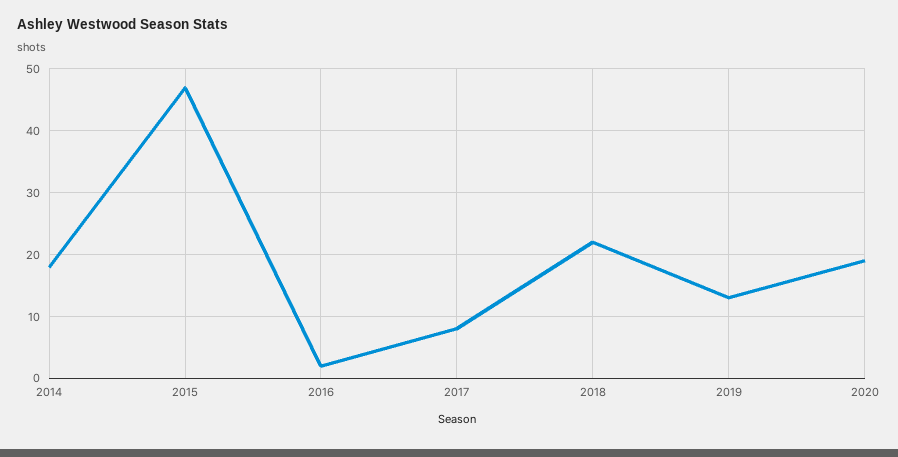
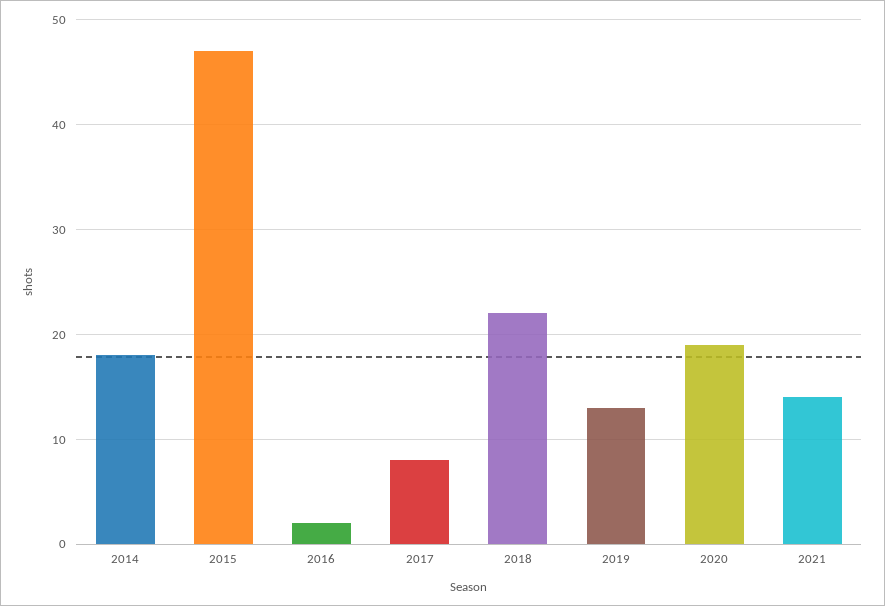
2021: none -> 14

